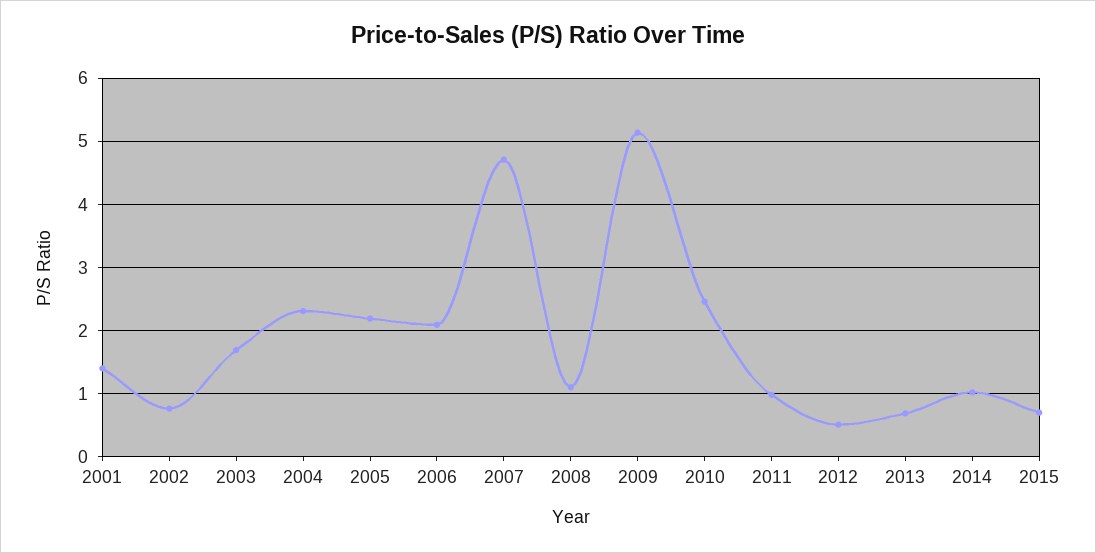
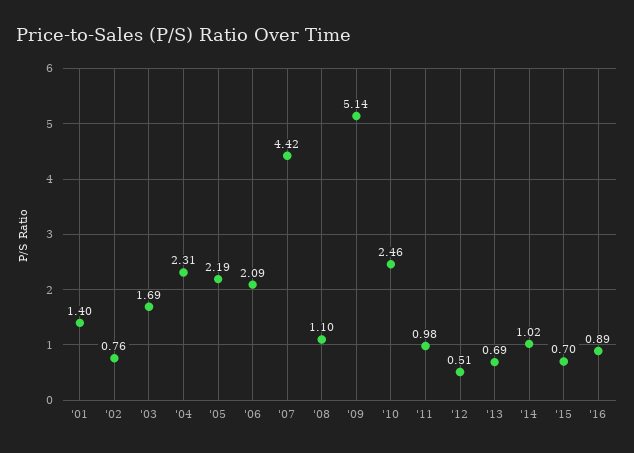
2007: 4.7 -> 4.42
'16: none -> 0.89

